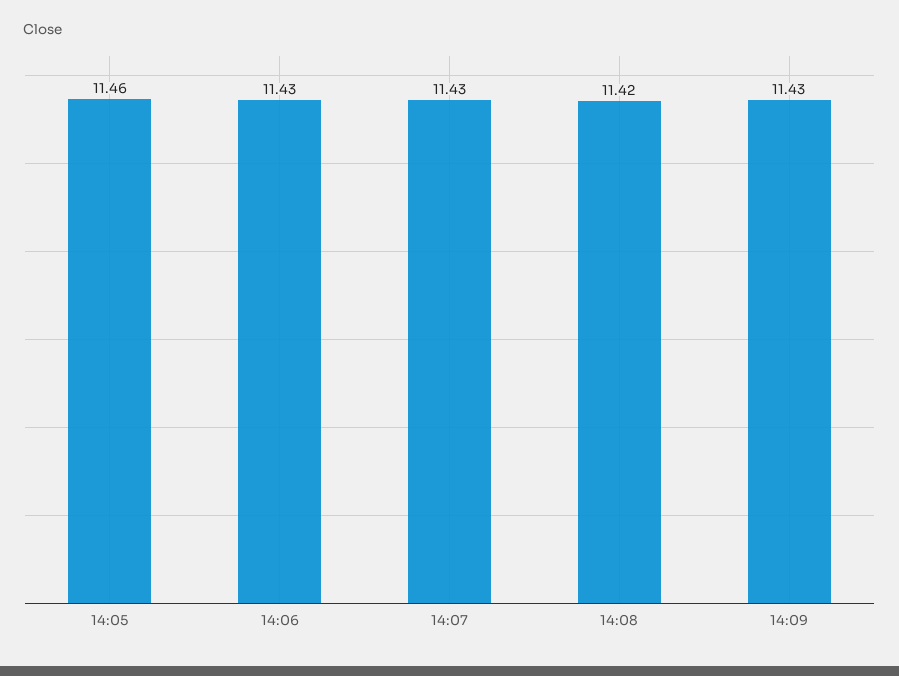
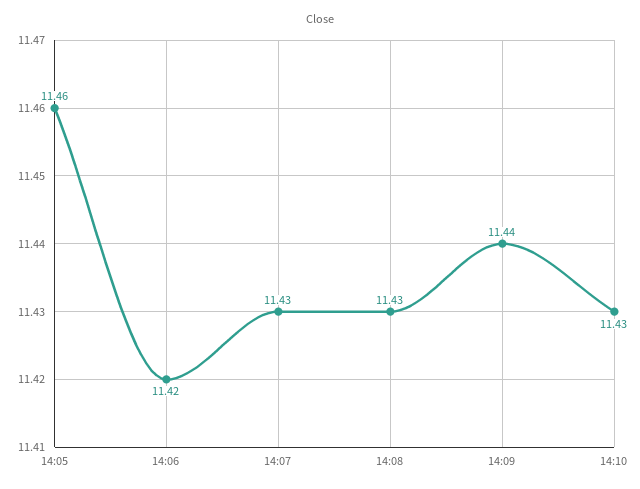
14:06: 11.43 -> 11.42
14:08: 11.42 -> 11.43
14:09: 11.43 -> 11.44
14:10: none -> 11.43

